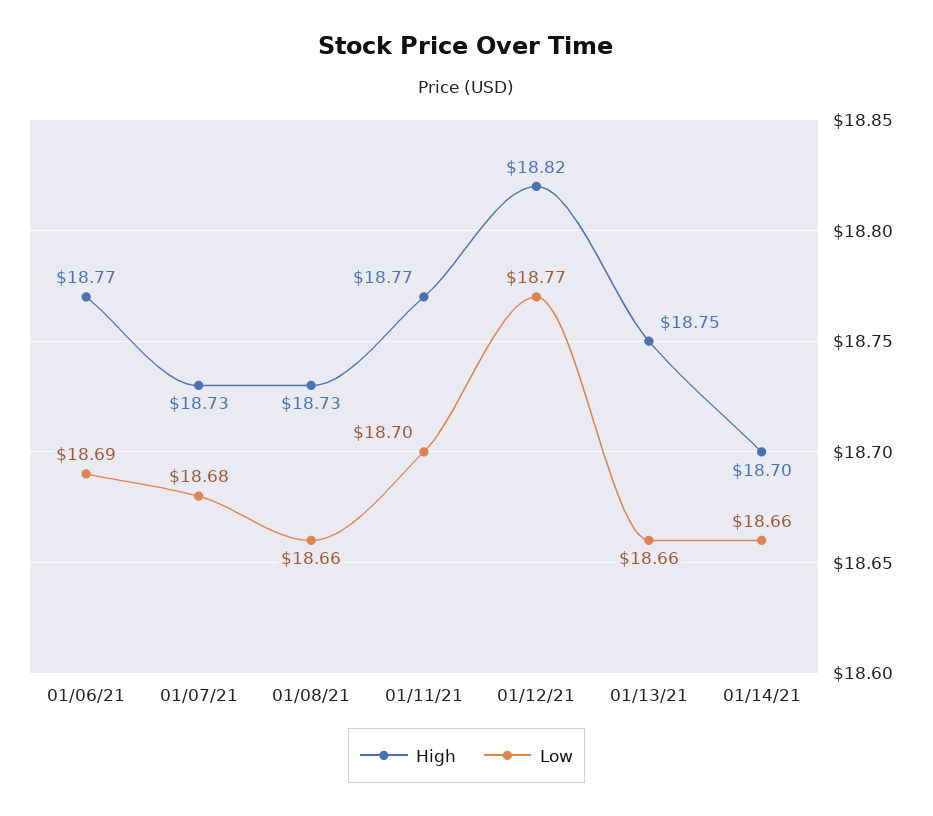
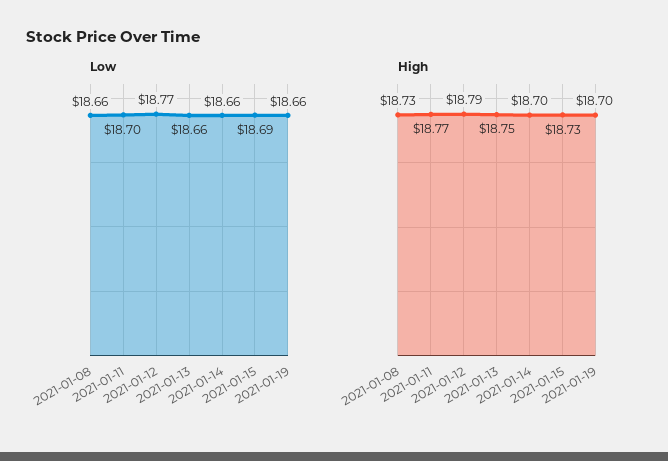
High, 01/06/21: 18.77 -> none
Low, 01/06/21: 18.69 -> none
High, 01/07/21: 18.73 -> none
Low, 01/07/21: 18.68 -> none
High, 01/12/21: 18.82 -> 18.79
Low, 2021-01-15: none -> 18.69
Low, 2021-01-19: none -> 18.66
High, 2021-01-15: none -> 18.73
High, 2021-01-19: none -> 18.7

